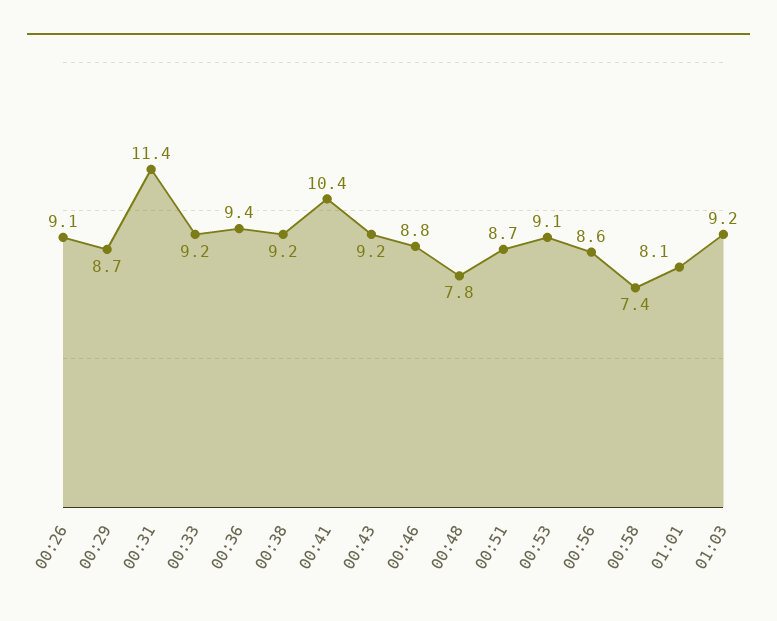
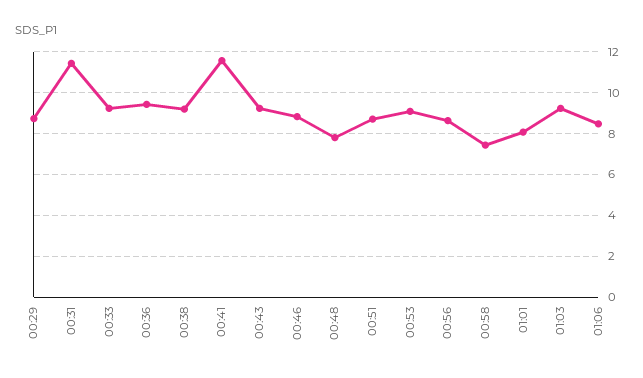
00:26: 9.1 -> none
00:41: 10.4 -> 11.5
01:06: none -> 8.5

